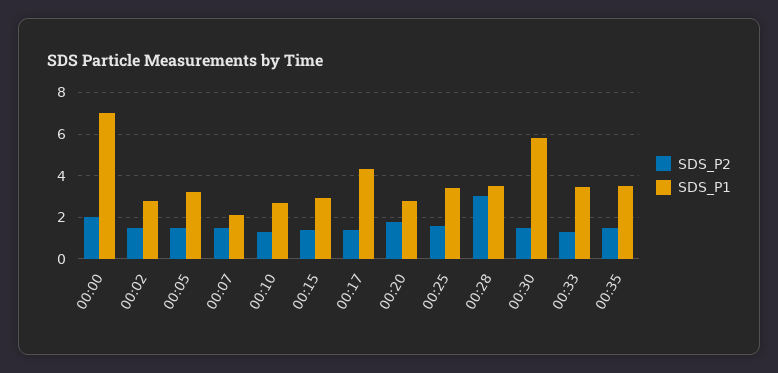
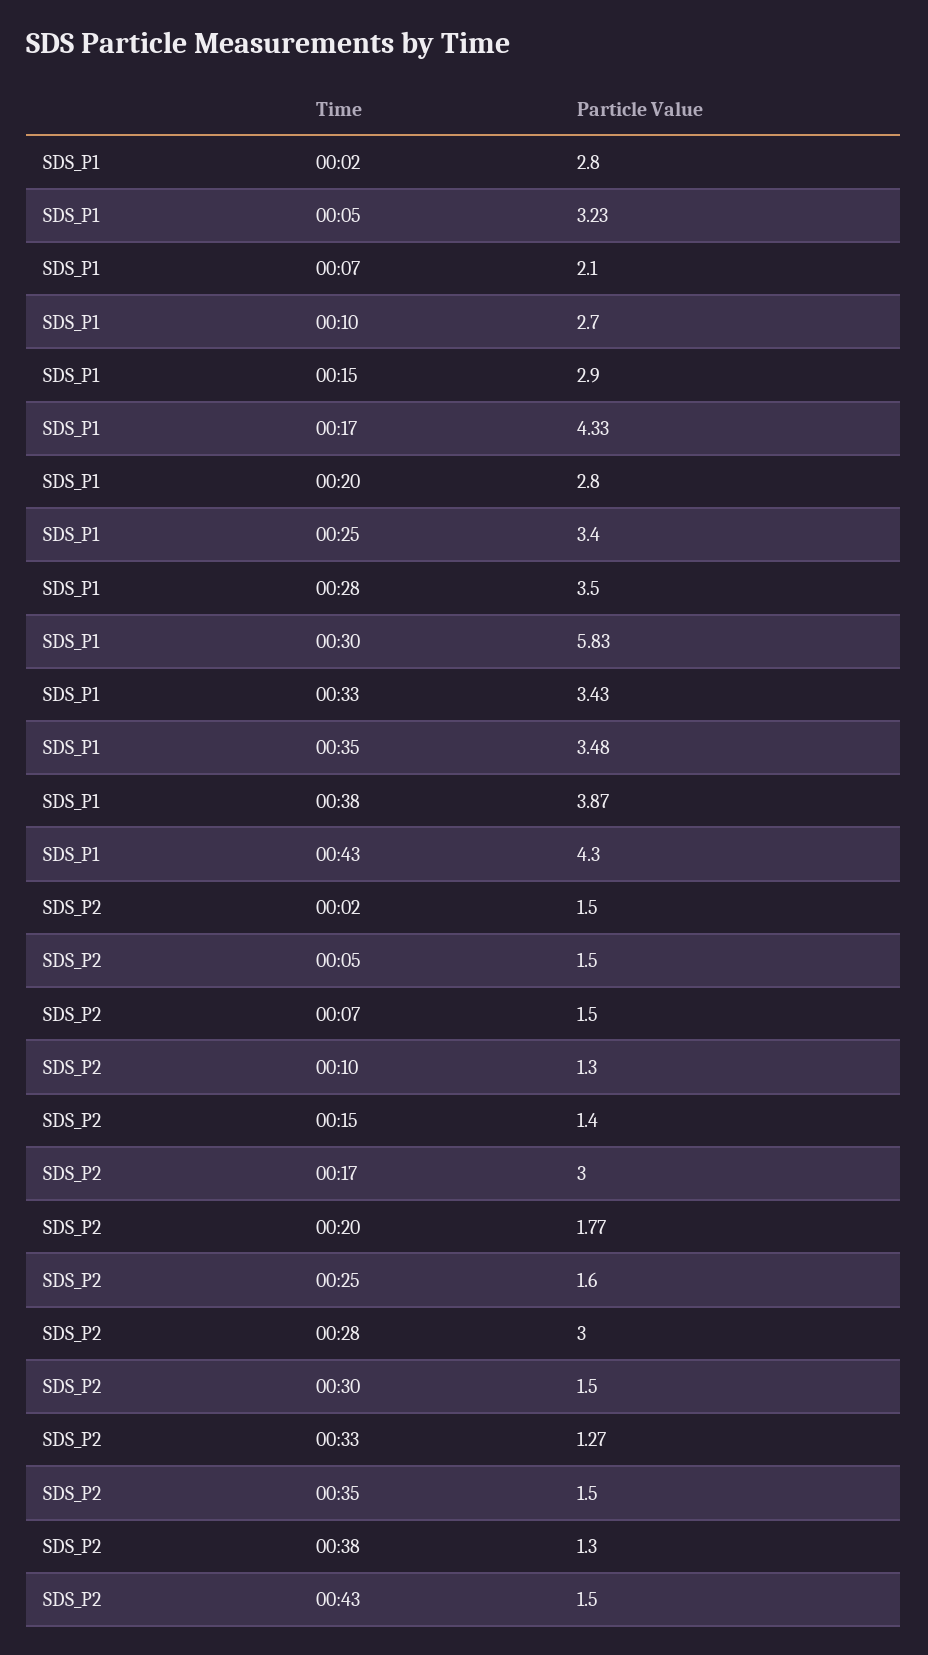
SDS_P2, 00:00: 2 -> none
SDS_P1, 00:00: 7 -> none
SDS_P2, 00:17: 1.5 -> 3
SDS_P1, 00:38: none -> 3.87
SDS_P1, 00:43: none -> 4.3
SDS_P2, 00:38: none -> 1.3
SDS_P2, 00:43: none -> 1.5

